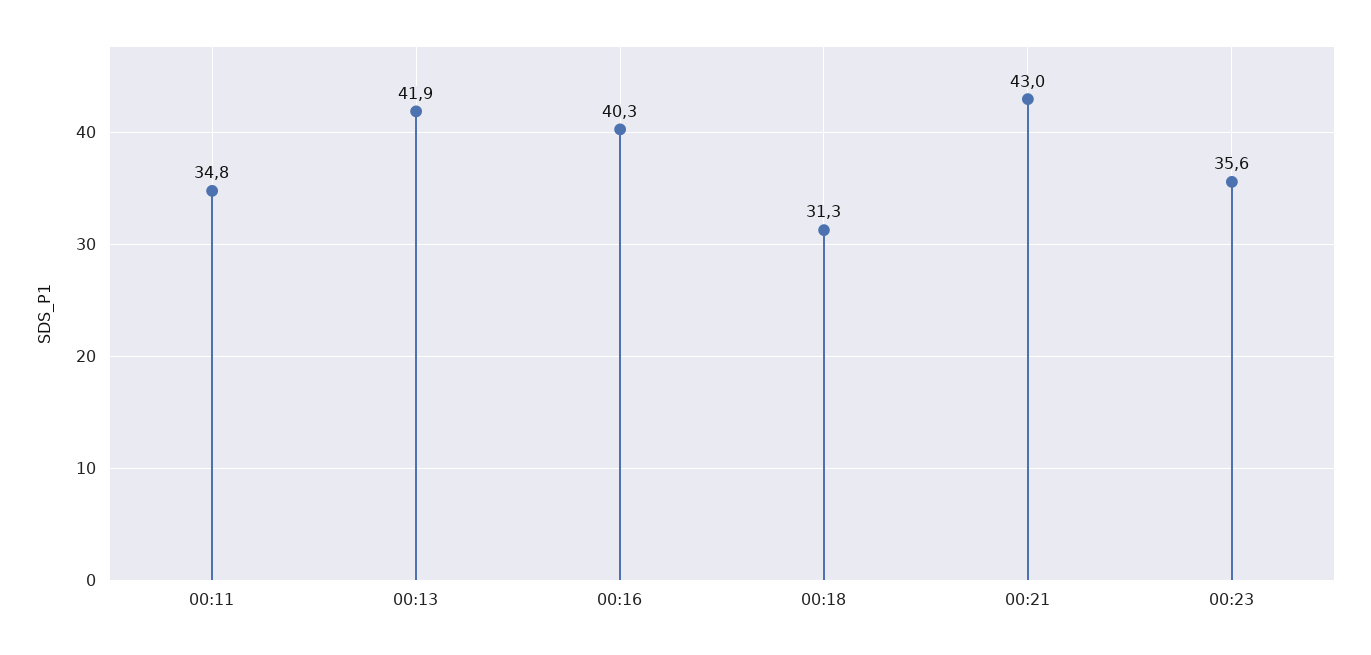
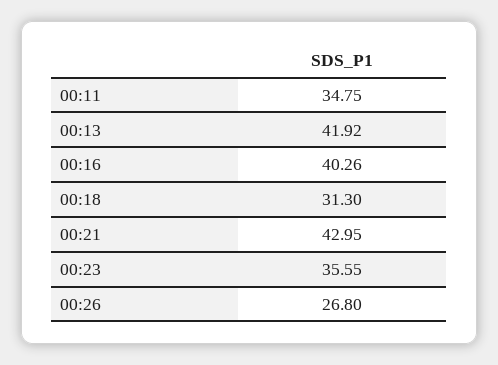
00:26: none -> 26.8

